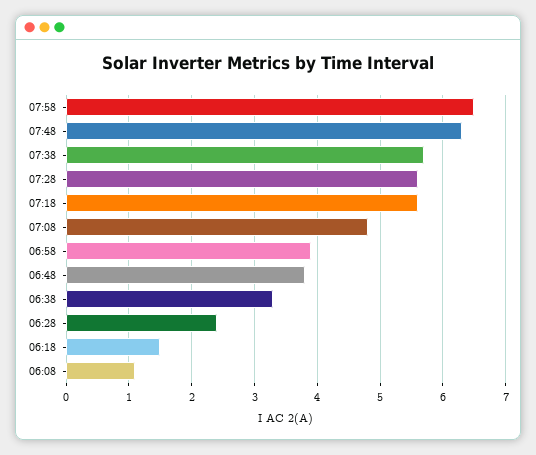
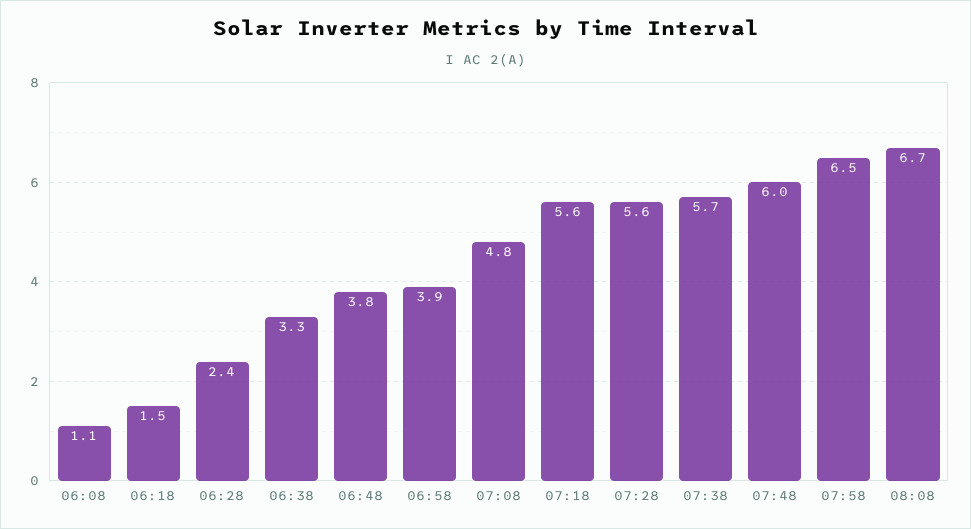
07:48: 6.3 -> 6
08:08: none -> 6.7

